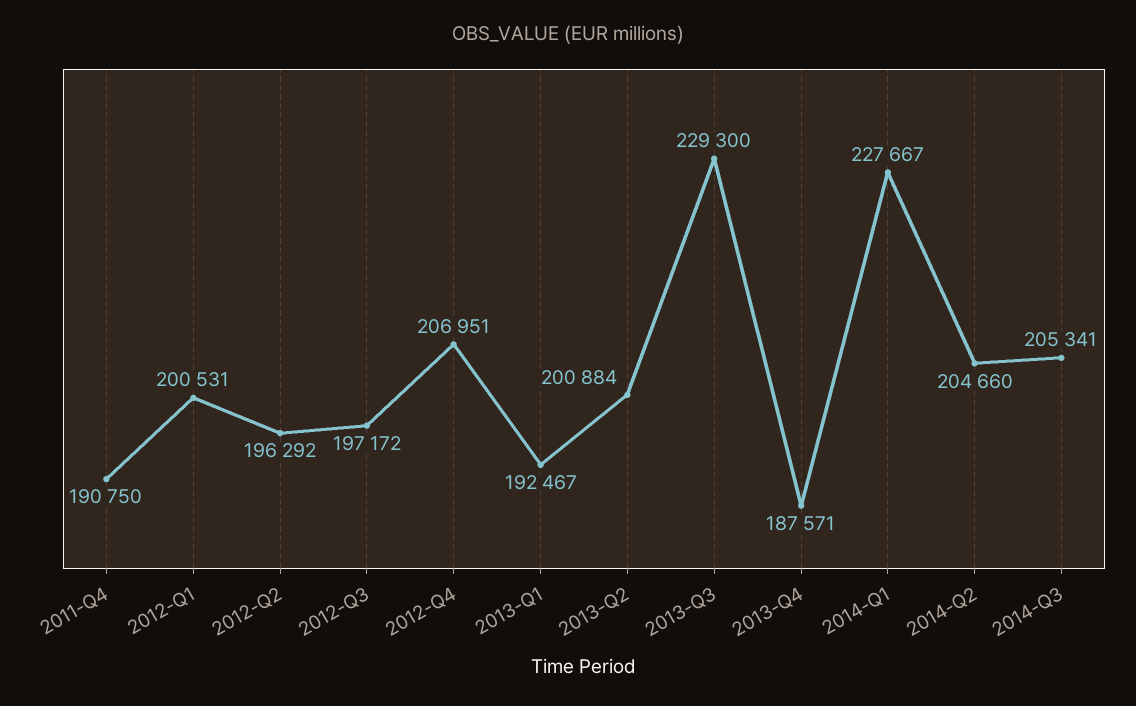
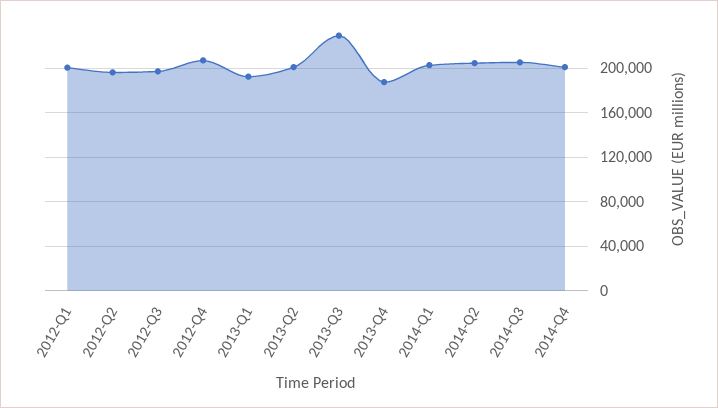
2011-Q4: 190750 -> none
2014-Q1: 227667 -> 200000
2014-Q4: none -> 200000

